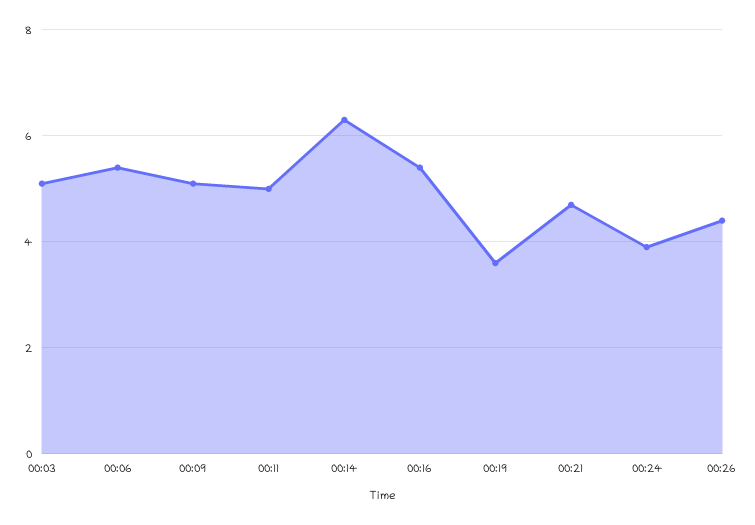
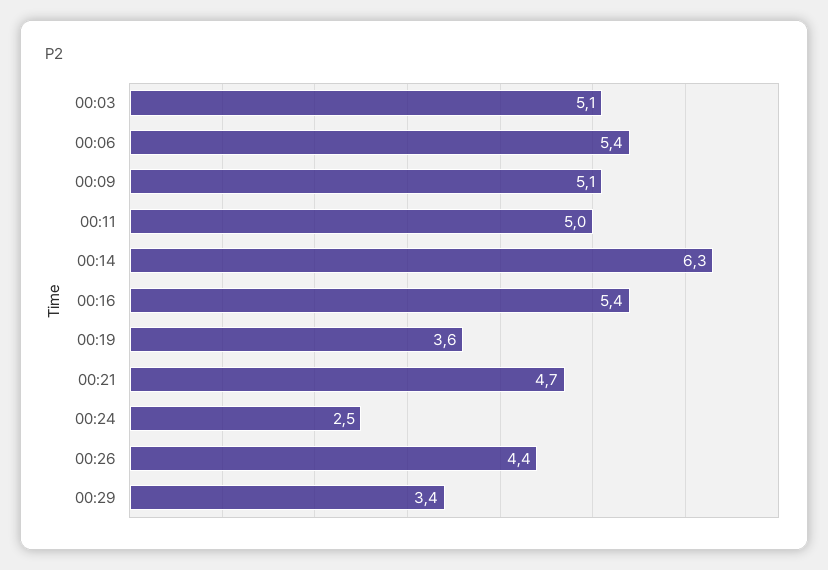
00:24: 4 -> 2.5
00:29: none -> 3.4

